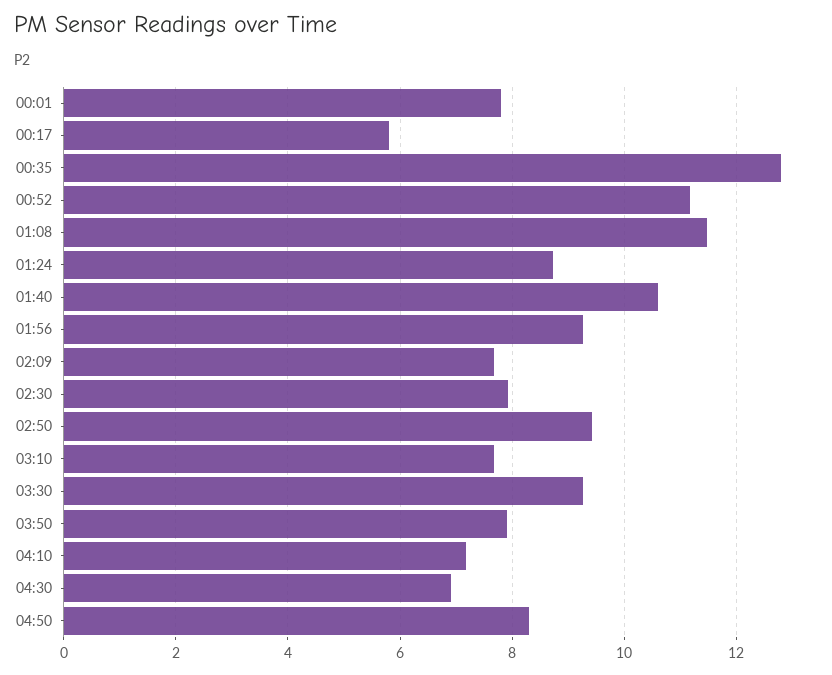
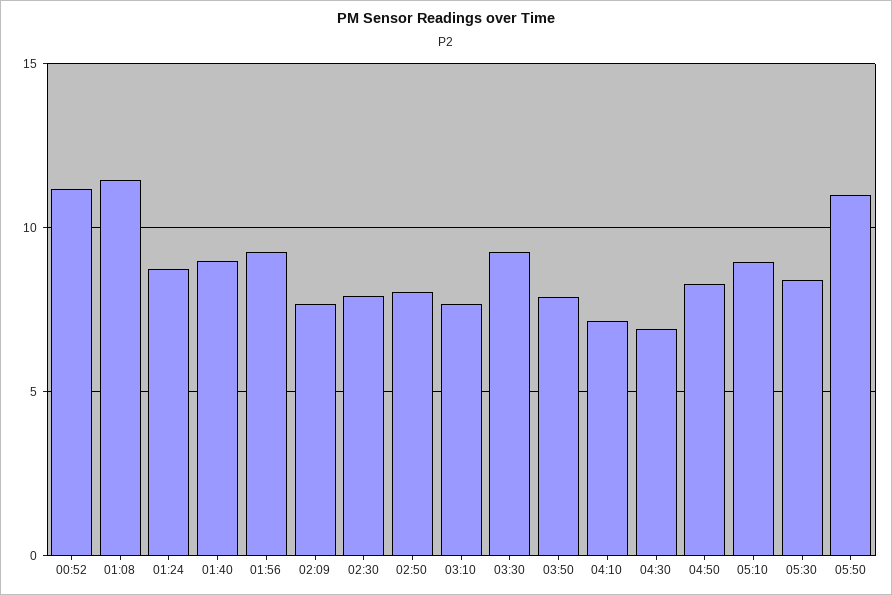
00:01: 7.8 -> none
00:17: 5.8 -> none
00:35: 12.8 -> none
01:40: 10.6 -> 9
02:50: 9.4 -> 8
05:10: none -> 9
05:30: none -> 8.5
05:50: none -> 11

